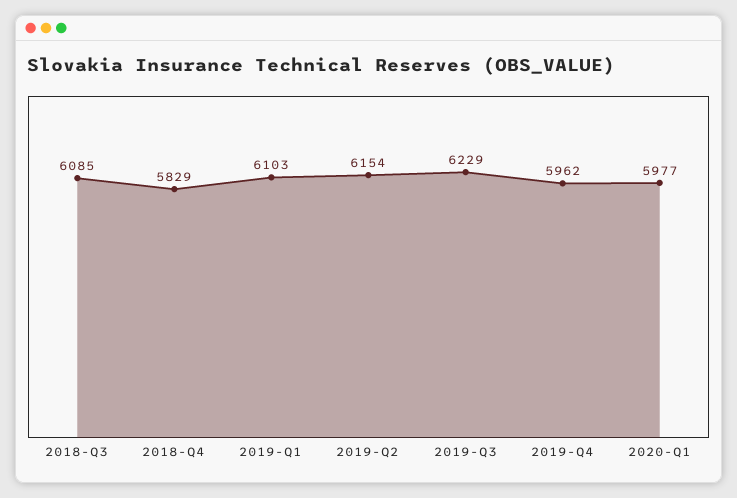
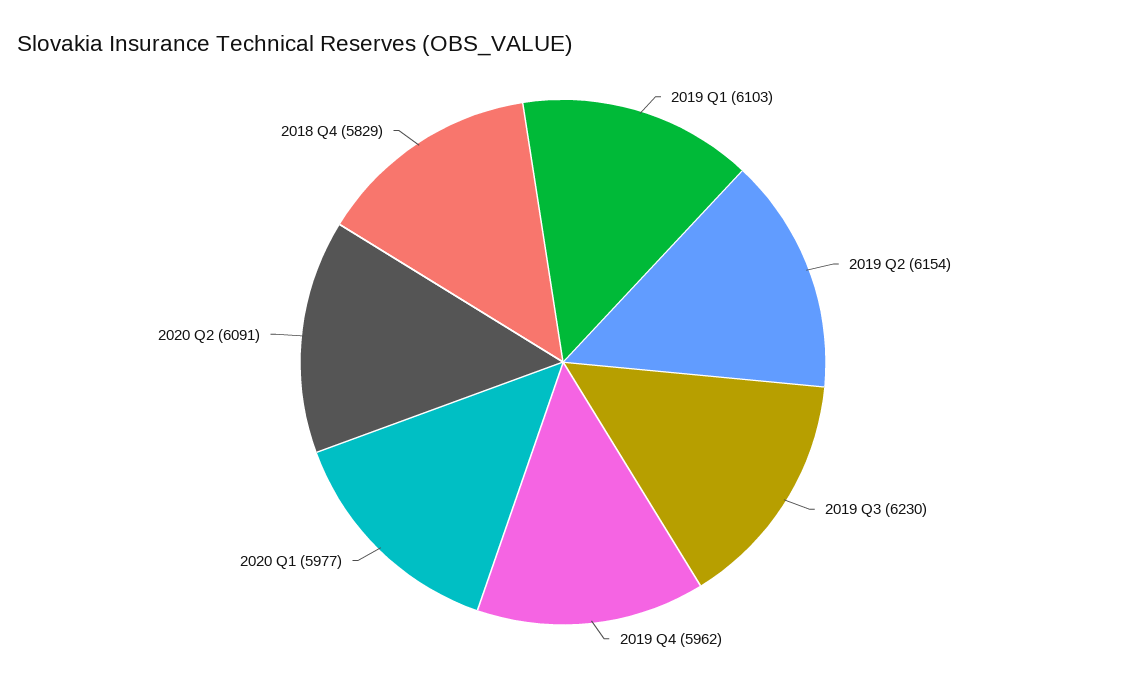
2018-Q3: 6085 -> none
2019-Q3: 6229 -> 6230
2020 Q2: none -> 6091

